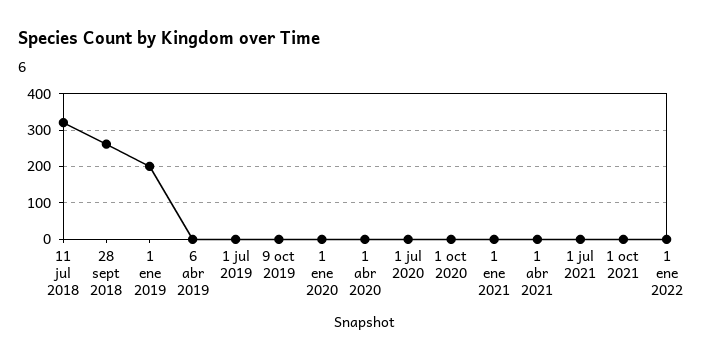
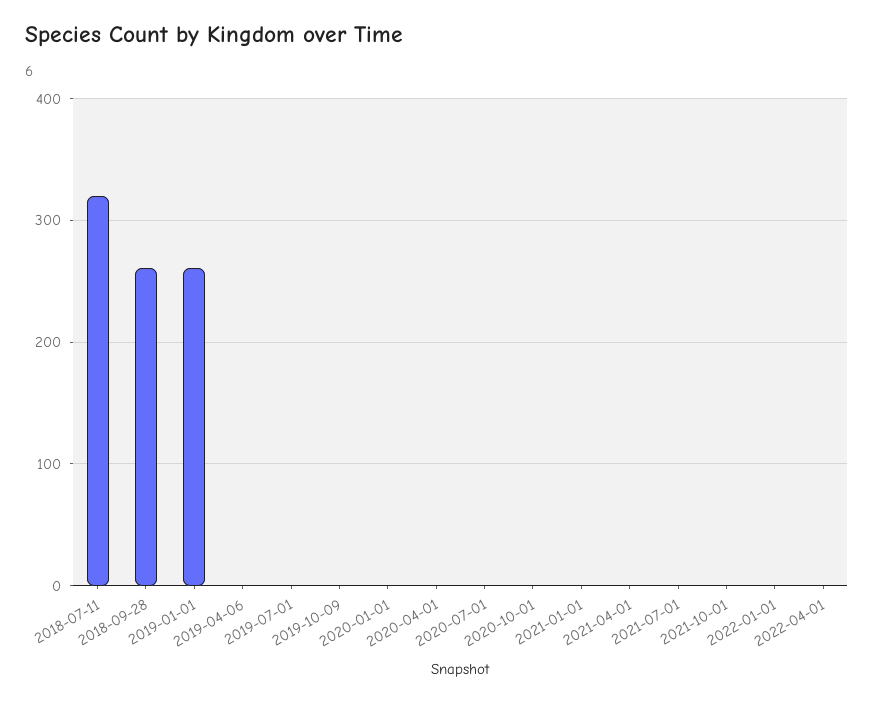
1 ene 2019: 200 -> 260
2022-04-01: none -> 0

